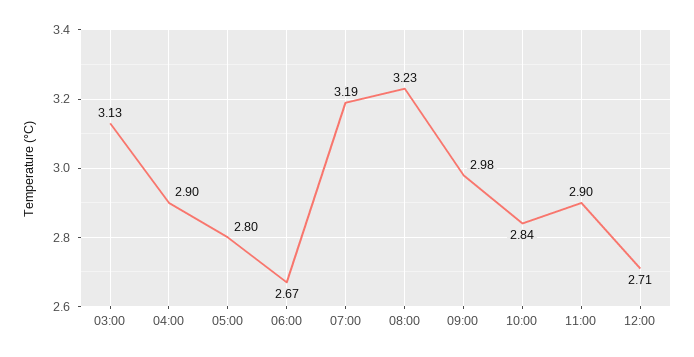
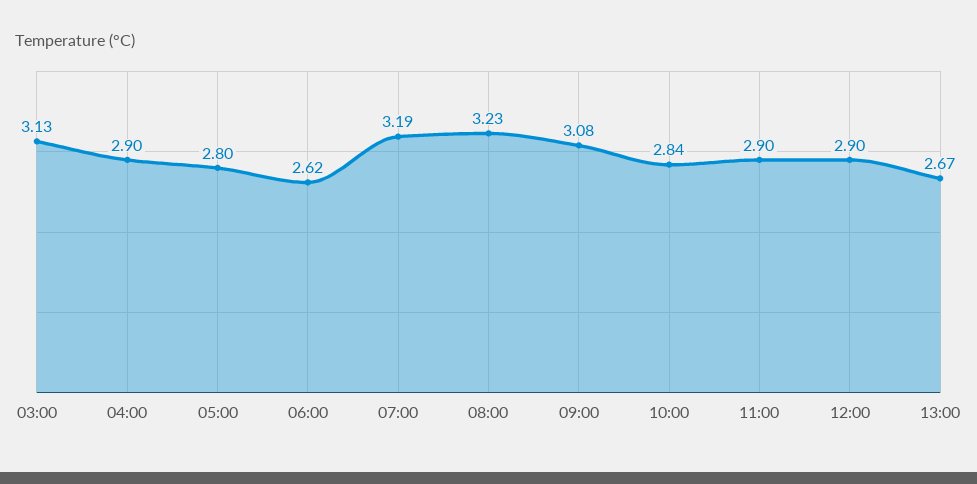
06:00: 2.67 -> 2.62
09:00: 2.98 -> 3.08
12:00: 2.71 -> 2.9
13:00: none -> 2.67

